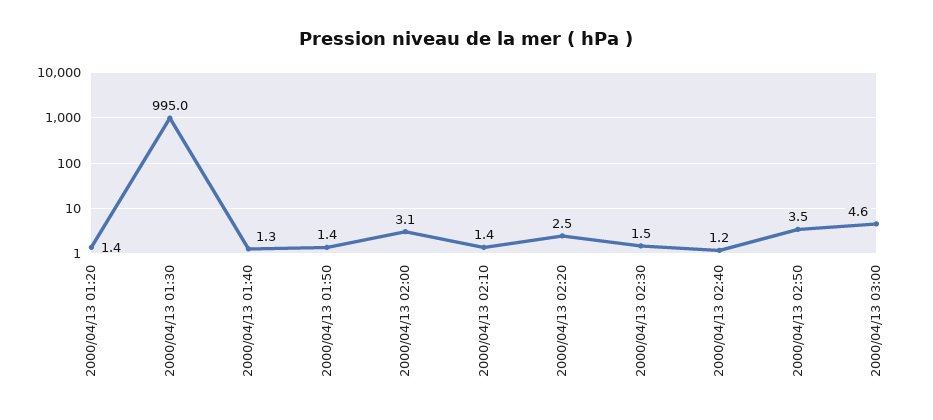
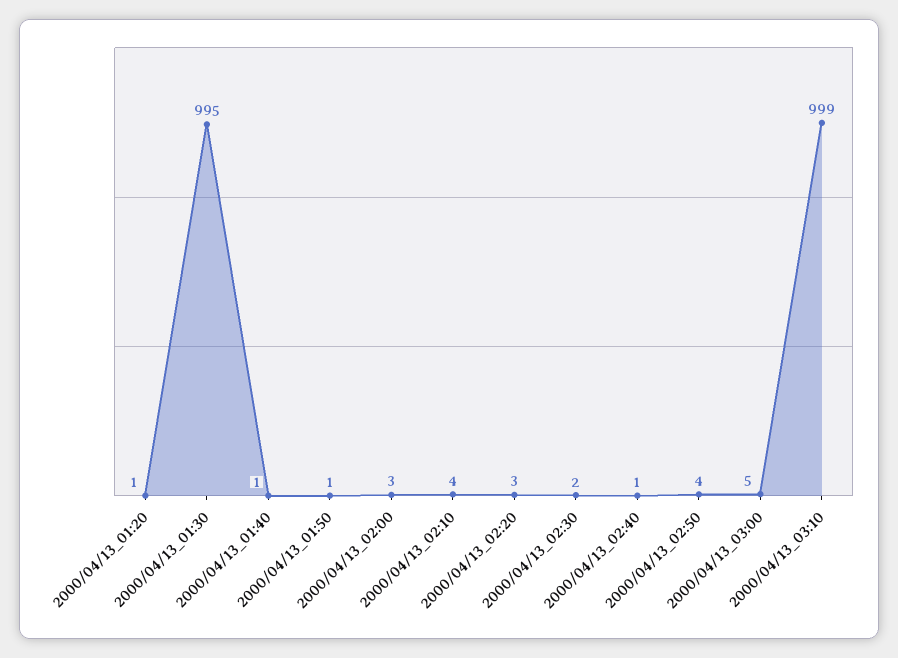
2000/04/13 02:10: 1.4 -> 4
2000/04/13_03:10: none -> 999

